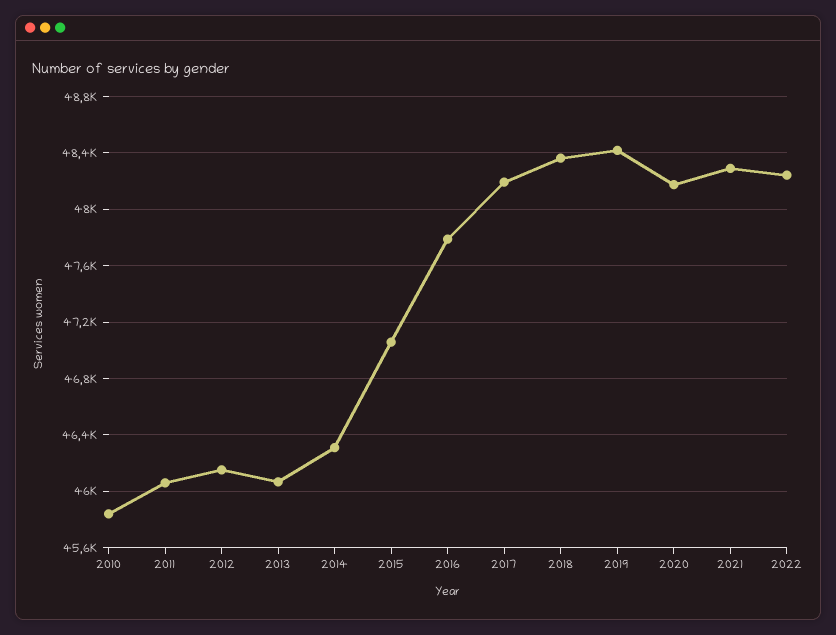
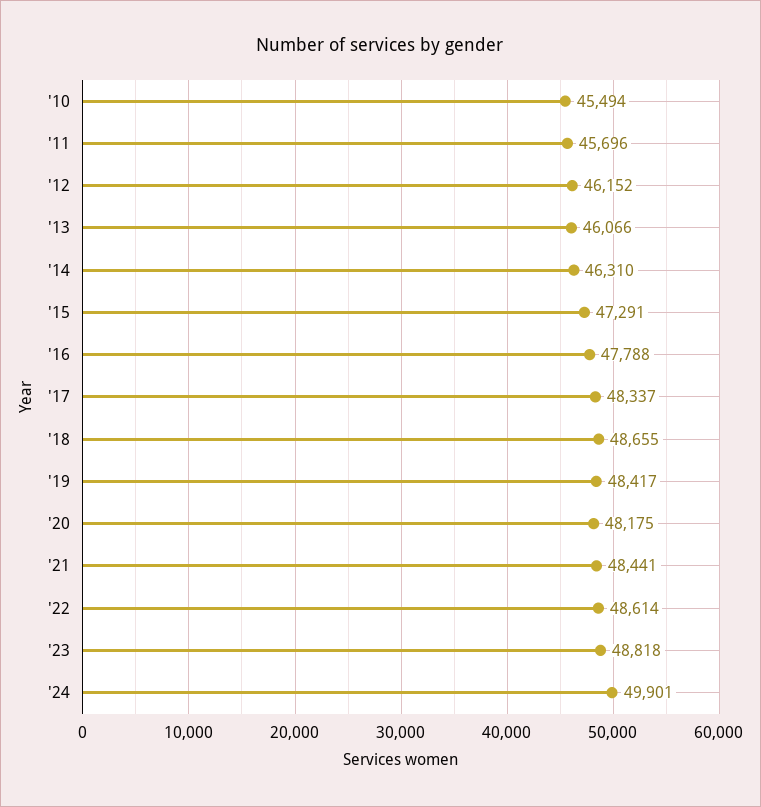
2010: 45850 -> 45494
2011: 46050 -> 45696
2015: 47050 -> 47291
2017: 48200 -> 48337
2018: 48350 -> 48655
2021: 48300 -> 48441
2022: 48250 -> 48614
'23: none -> 48818
'24: none -> 49901

